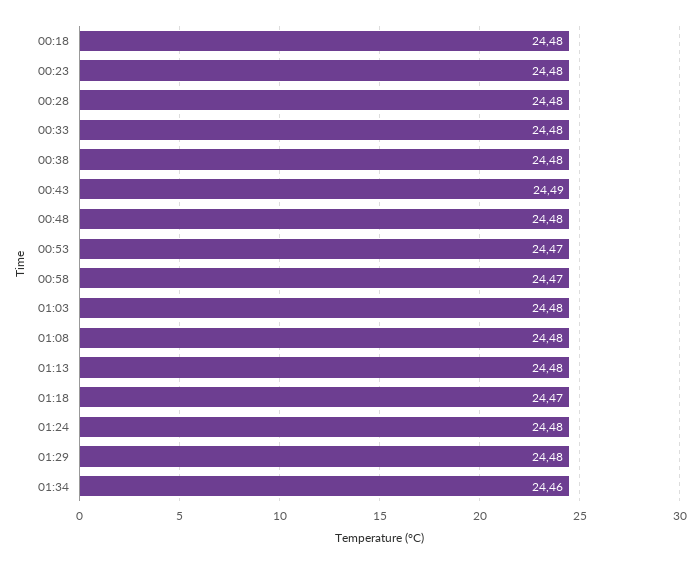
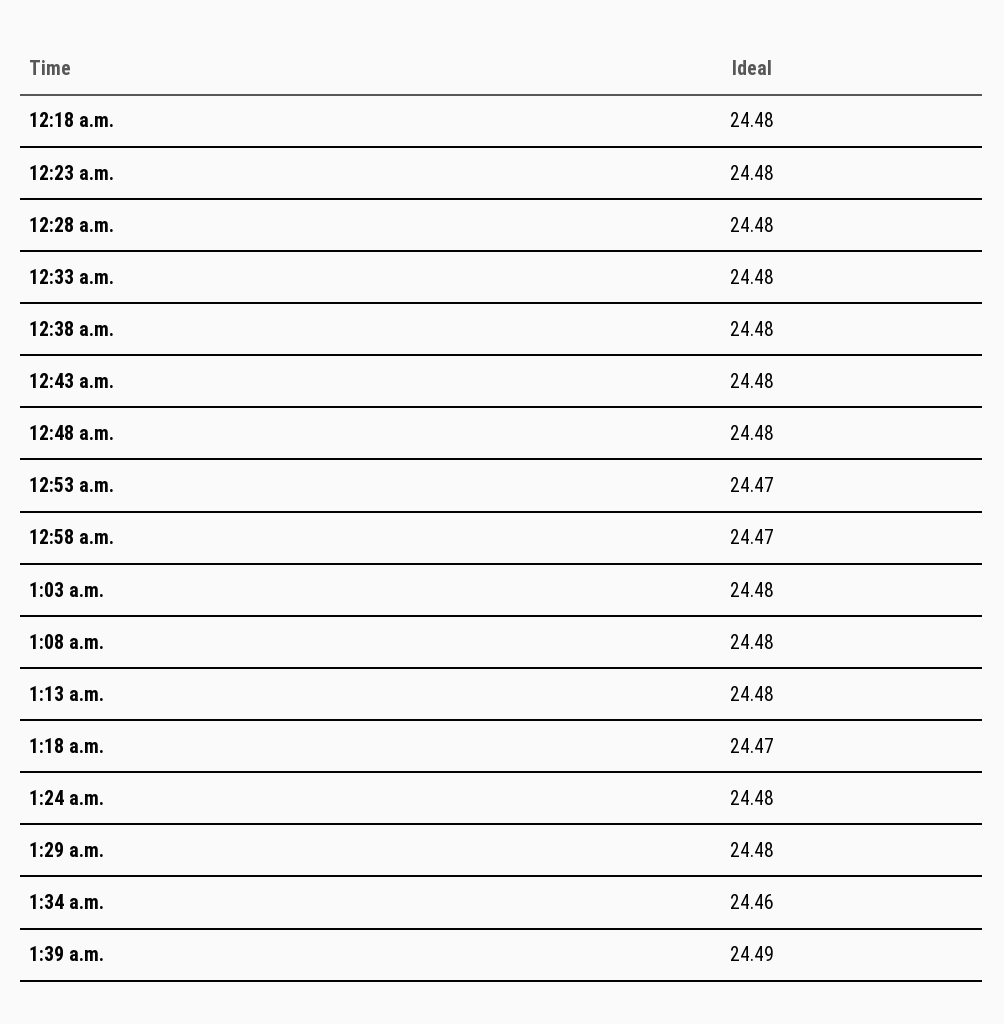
00:43: 24.49 -> 24.48
1:39 a.m.: none -> 24.49

